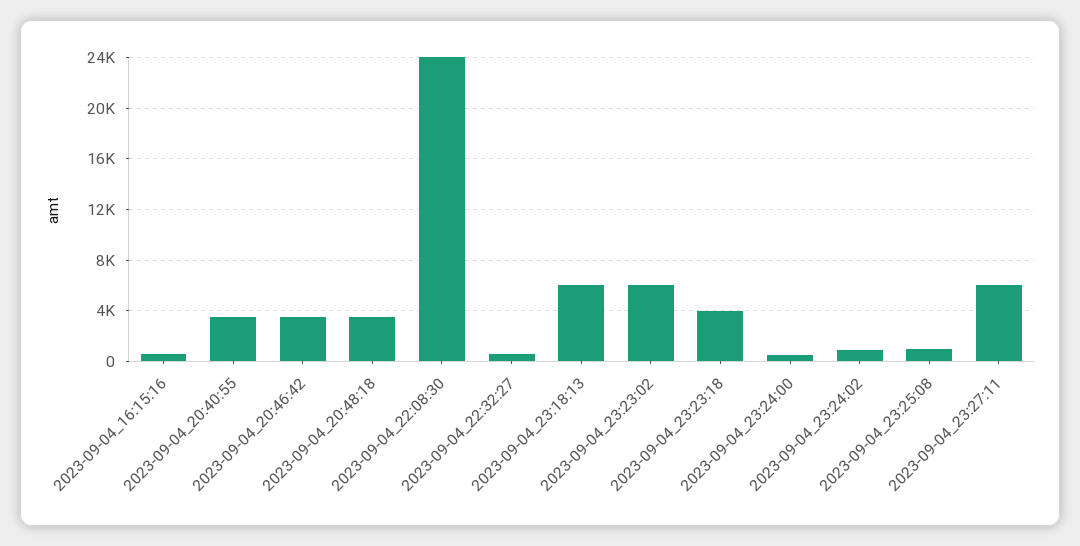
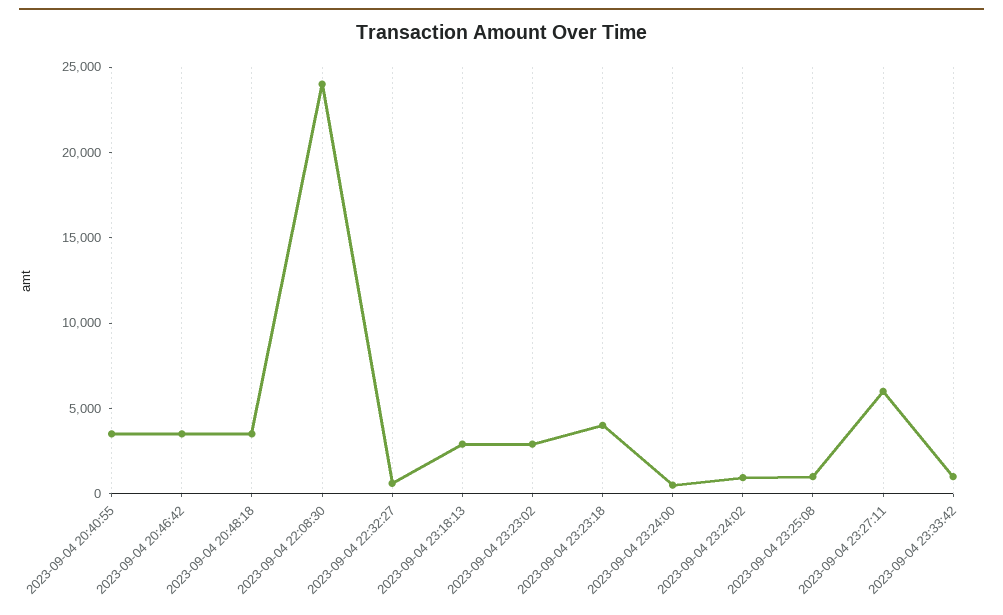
2023-09-04_16:15:16: 500 -> none
2023-09-04_23:18:13: 6000 -> 3000
2023-09-04_23:23:02: 6000 -> 3000
2023-09-04 23:33:42: none -> 1000

